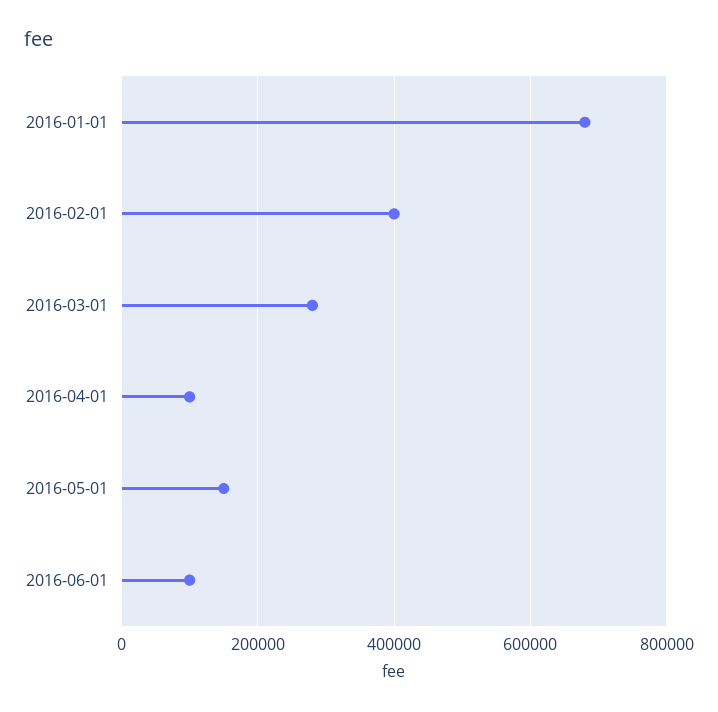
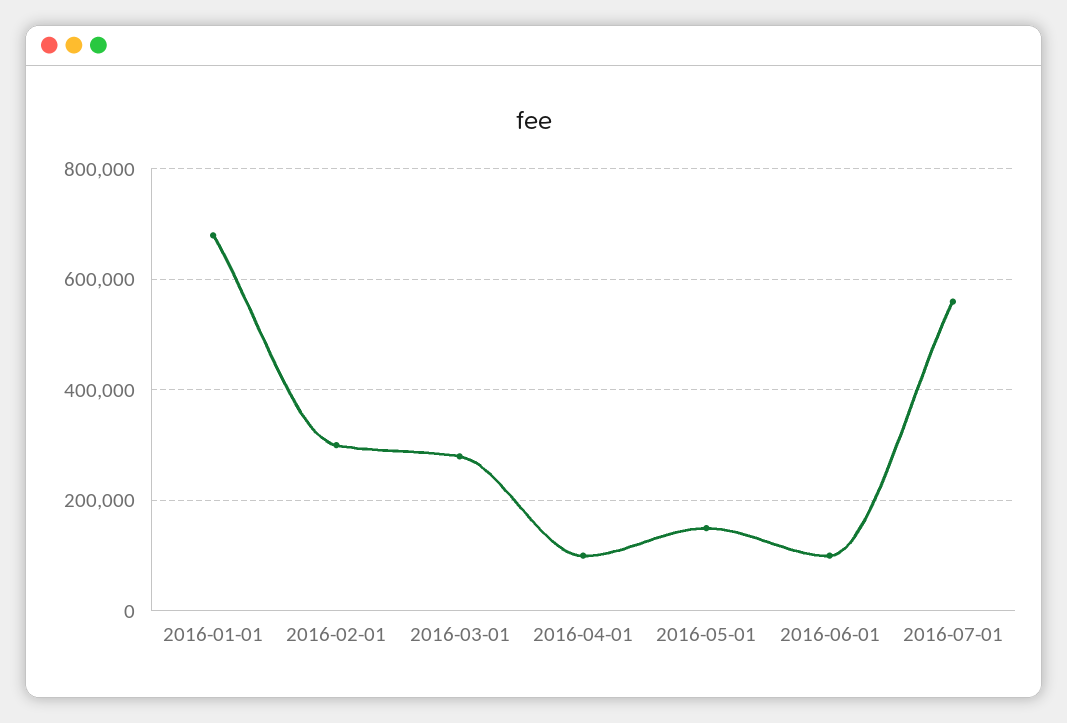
2016-02-01: 400000 -> 300000
2016-07-01: none -> 560000

